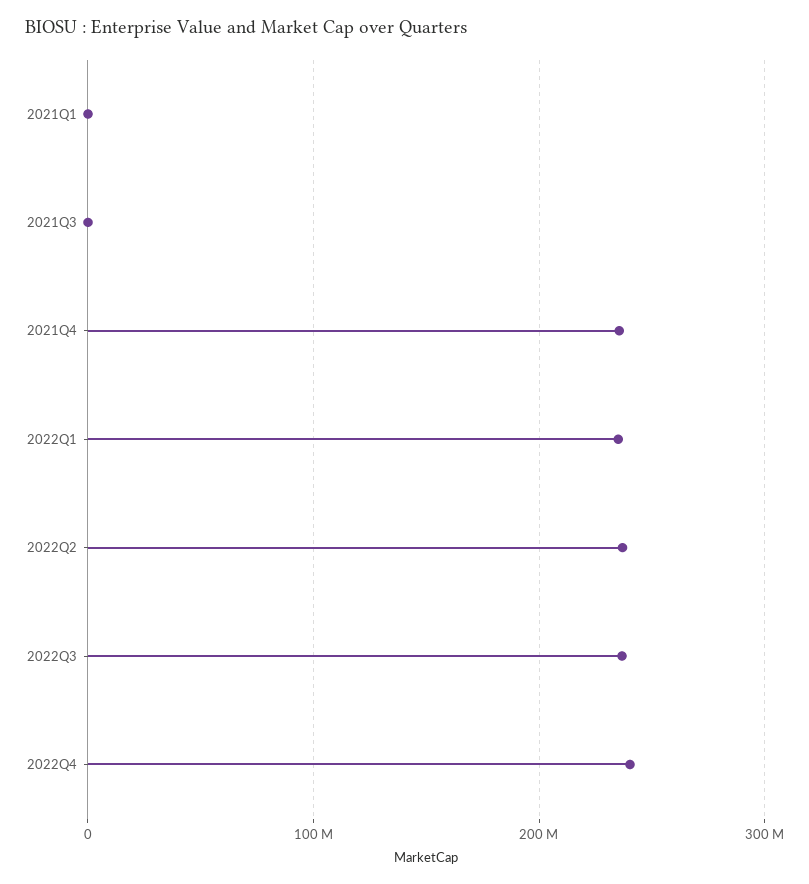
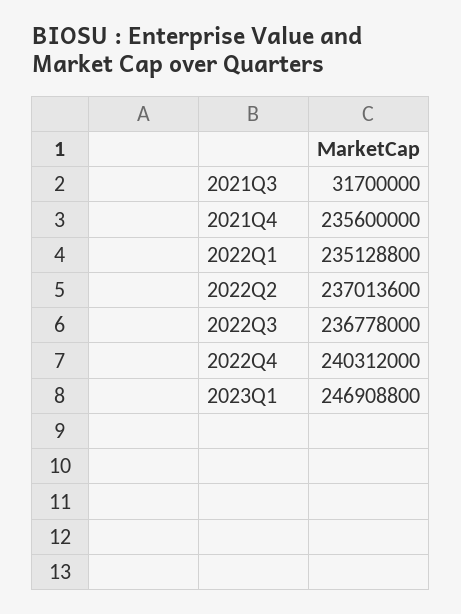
2021Q1: 0 -> none
2021Q3: 0 -> 31700000
2023Q1: none -> 246908800

